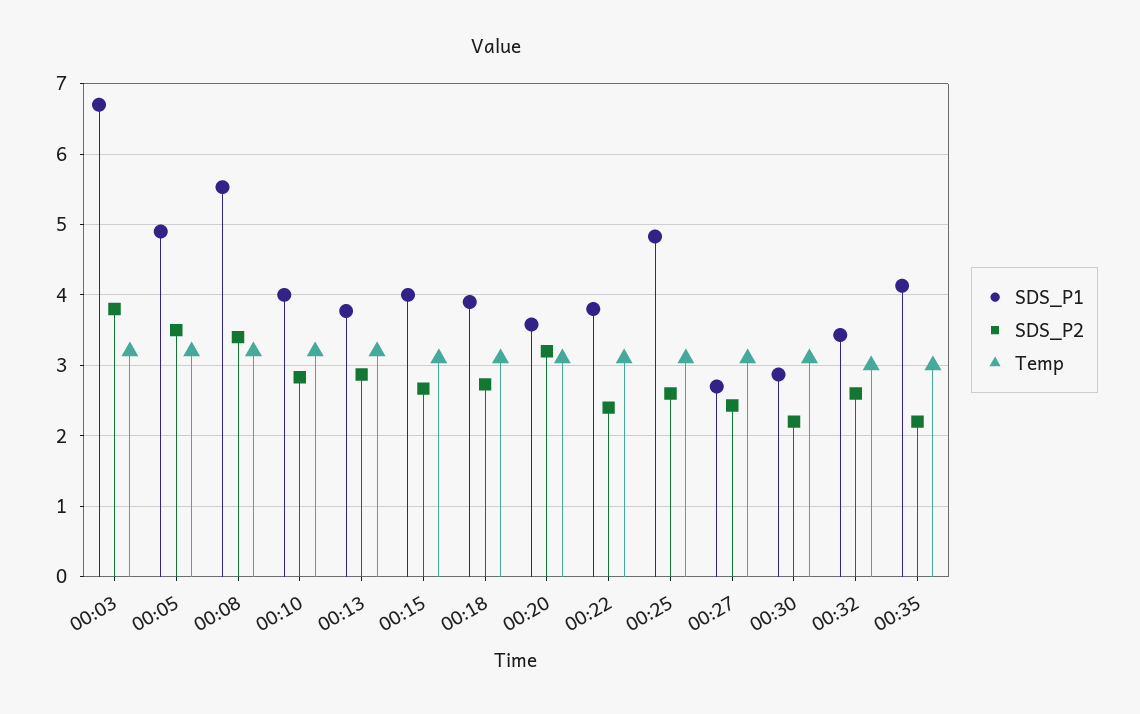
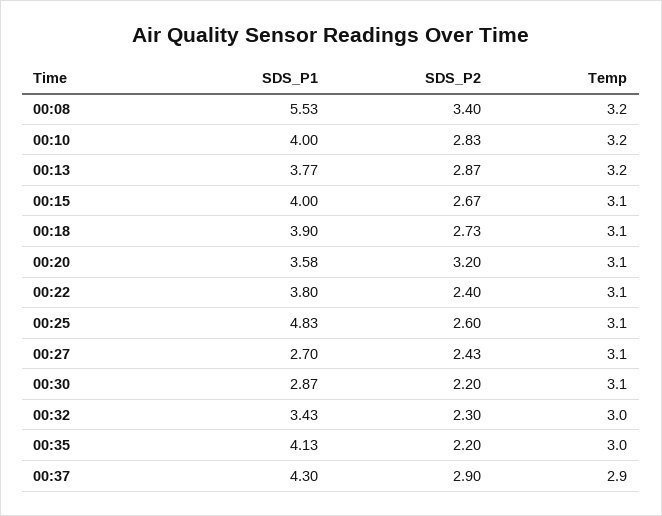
SDS_P1, 00:03: 6.7 -> none
SDS_P2, 00:03: 3.8 -> none
Temp, 00:03: 3.2 -> none
SDS_P1, 00:05: 4.9 -> none
SDS_P2, 00:05: 3.5 -> none
Temp, 00:05: 3.2 -> none
SDS_P2, 00:32: 2.6 -> 2.3
SDS_P1, 00:37: none -> 4.3
SDS_P2, 00:37: none -> 2.9
Temp, 00:37: none -> 2.9

